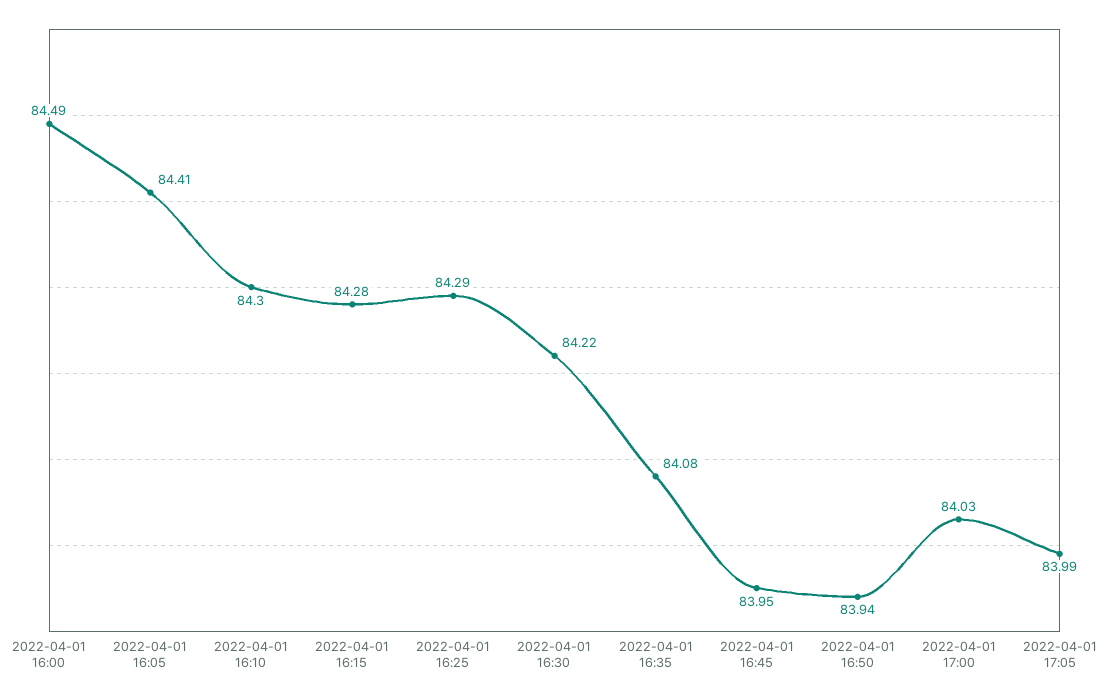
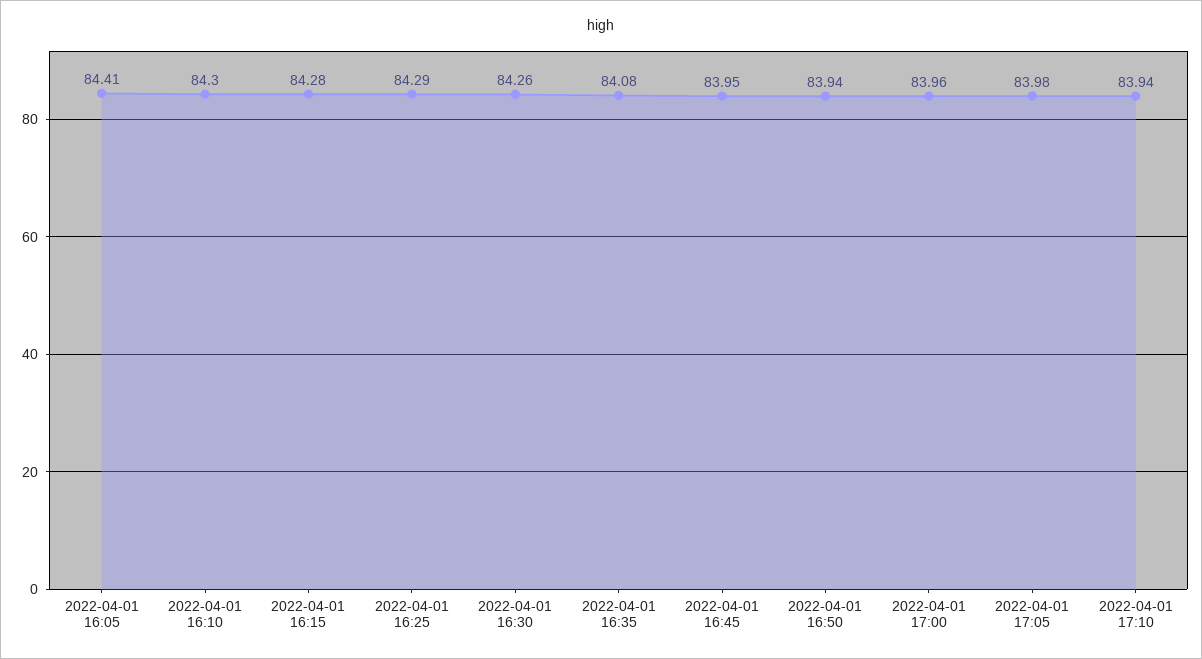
2022-04-01 16:00: 84.49 -> none
2022-04-01 16:30: 84.22 -> 84.26
2022-04-01 17:00: 84.03 -> 83.96
2022-04-01 17:05: 83.99 -> 83.98
2022-04-01 17:10: none -> 83.94

